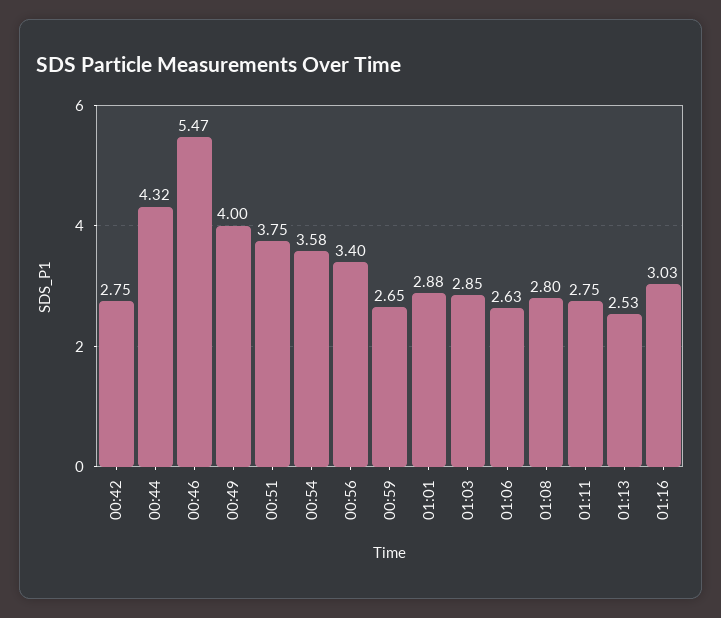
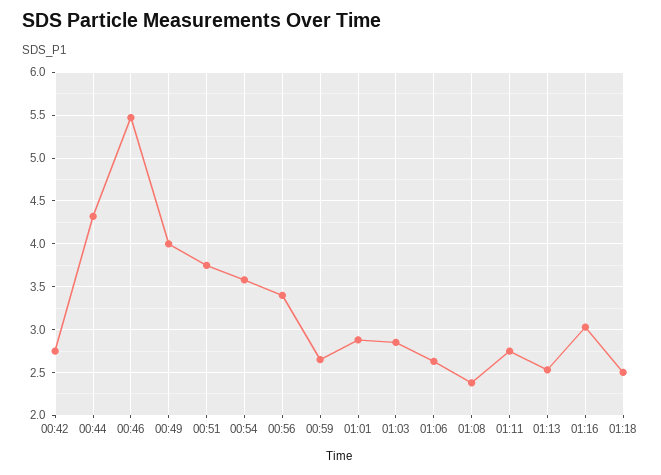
01:08: 2.8 -> 2.4
01:18: none -> 2.5

